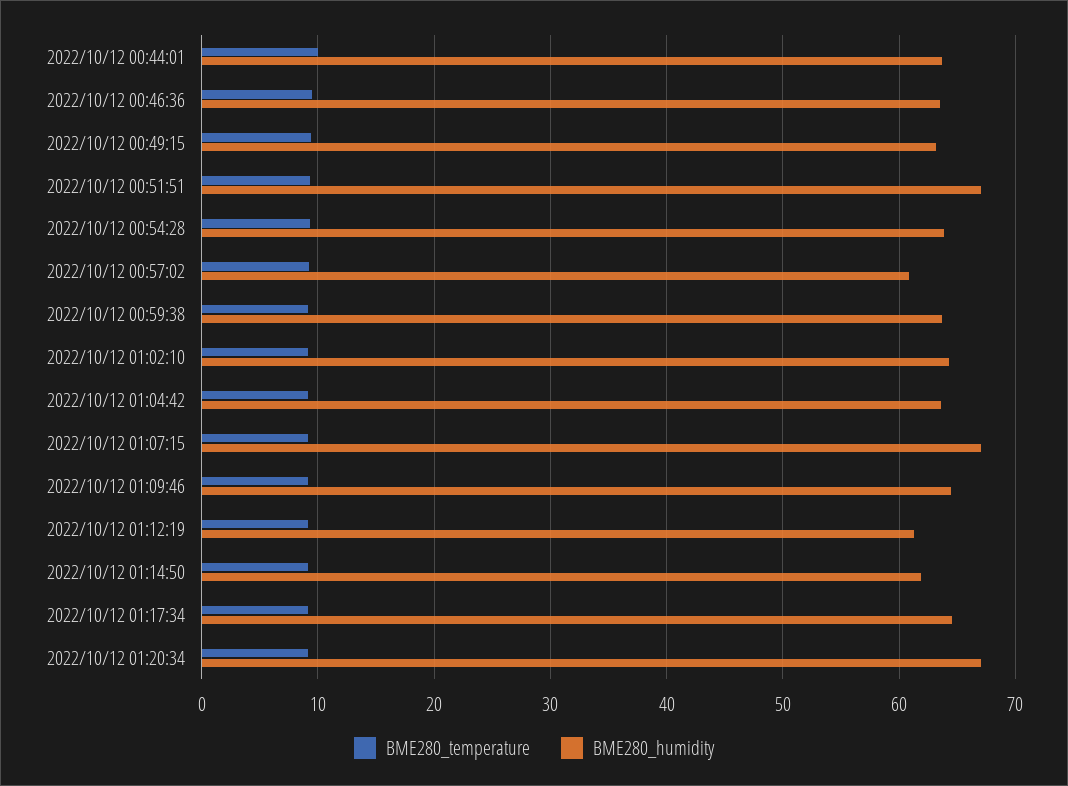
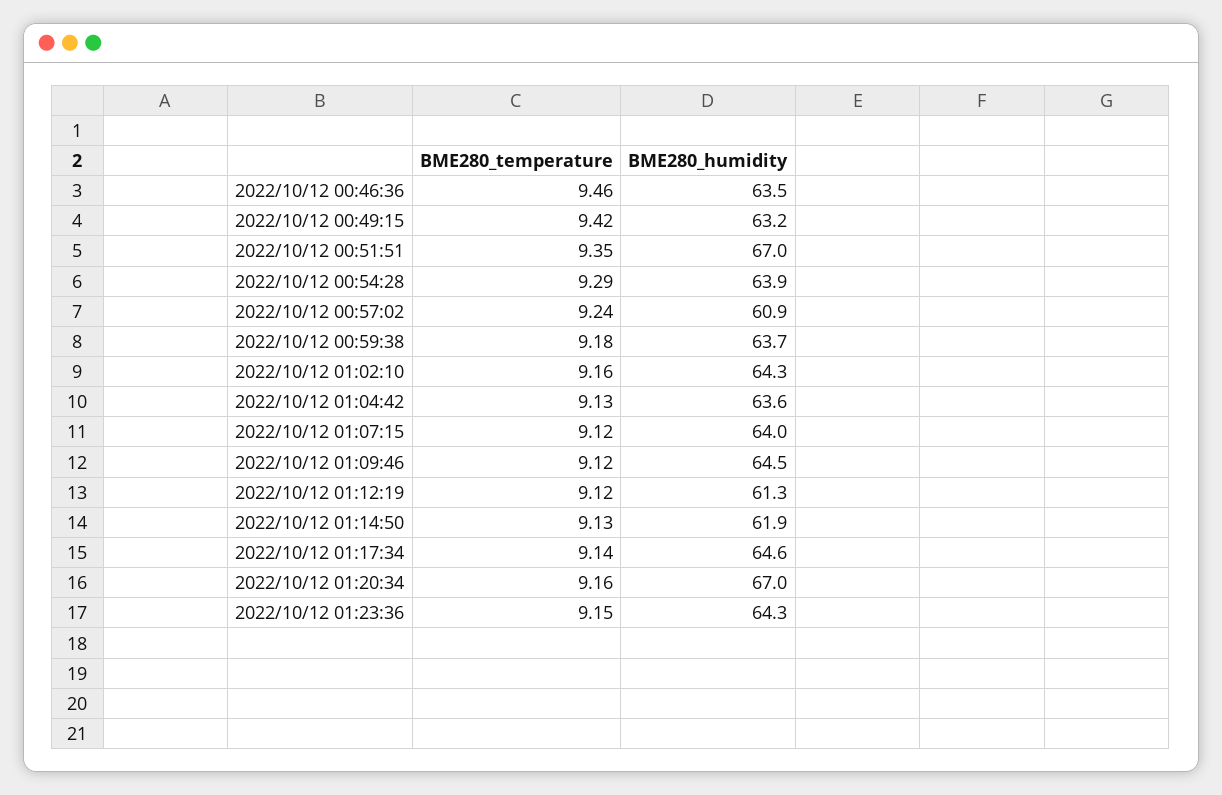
BME280_temperature, 2022/10/12 00:44:01: 10 -> none
BME280_humidity, 2022/10/12 00:44:01: 64 -> none
BME280_humidity, 2022/10/12 01:07:15: 67 -> 64
BME280_temperature, 2022/10/12 01:23:36: none -> 9.15
BME280_humidity, 2022/10/12 01:23:36: none -> 64.3

